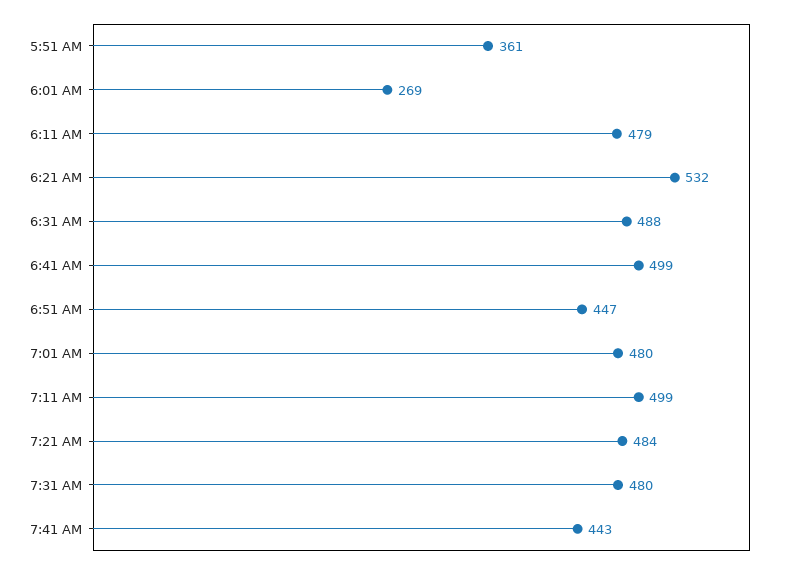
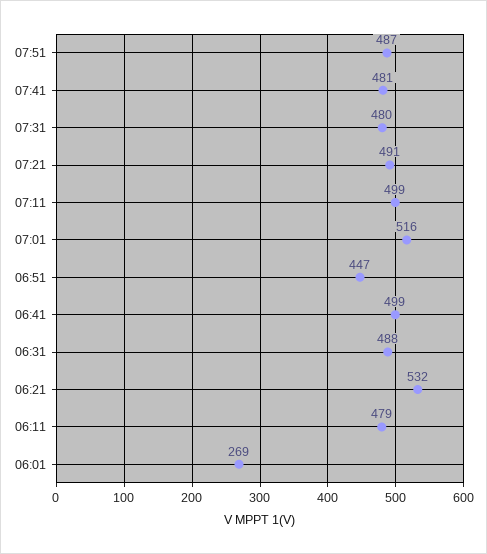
5:51 AM: 361 -> none
7:01 AM: 480 -> 516
7:21 AM: 484 -> 491
7:41 AM: 443 -> 481
07:51: none -> 487

